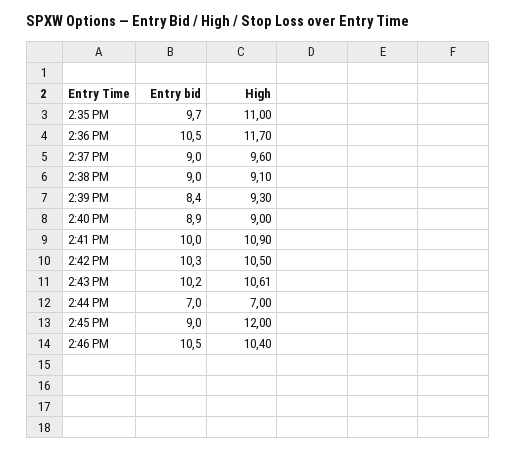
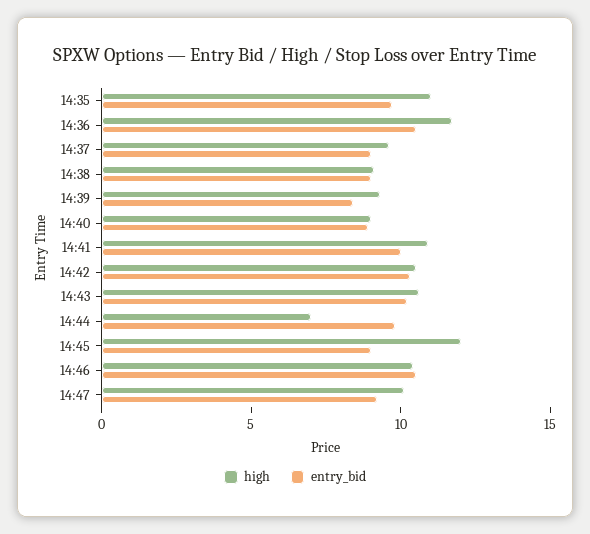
Entry bid, 2:44 PM: 7 -> 10
High, 14:47: none -> 10
Entry bid, 14:47: none -> 9

